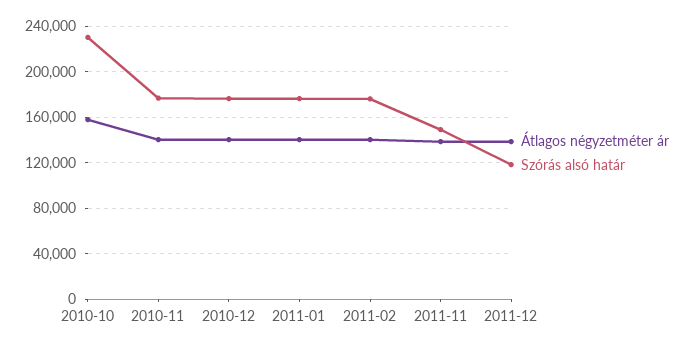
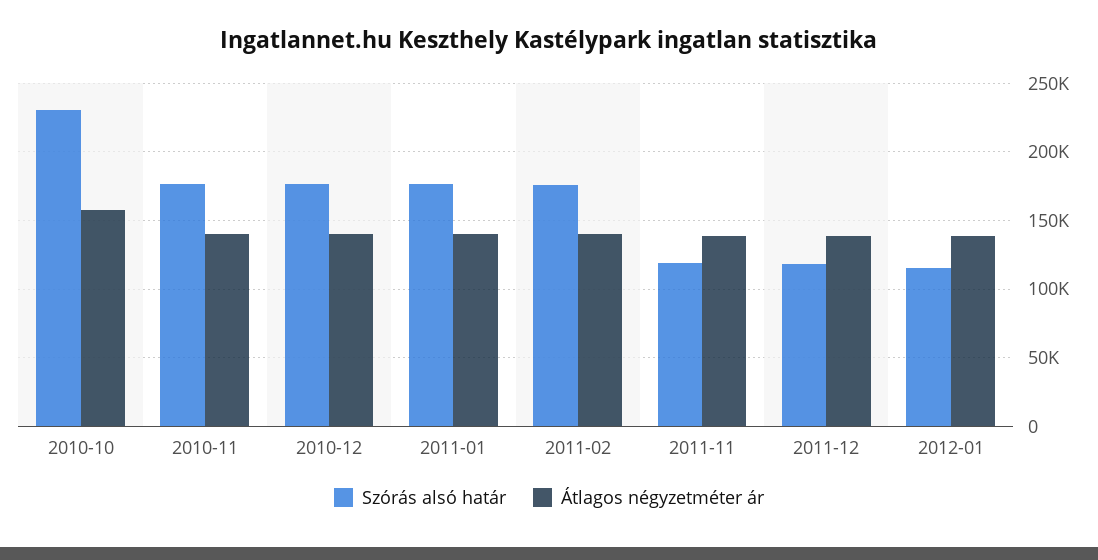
Szórás alsó határ, 2011-11: 150000 -> 120000
Szórás alsó határ, 2012-01: none -> 115000
Átlagos négyzetméter ár, 2012-01: none -> 140000

